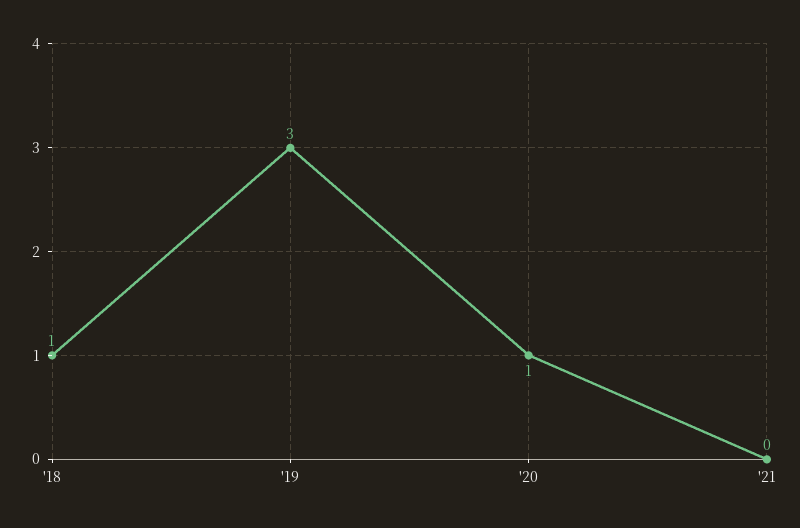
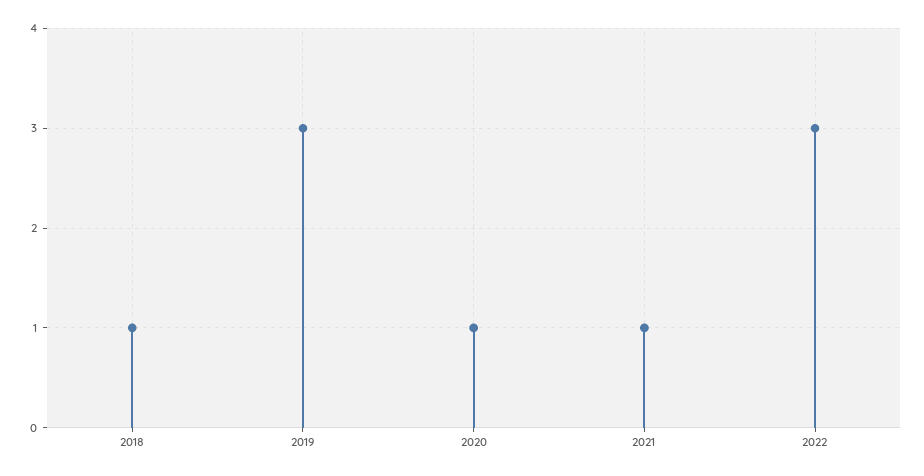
'21: 0 -> 1
2022: none -> 3

